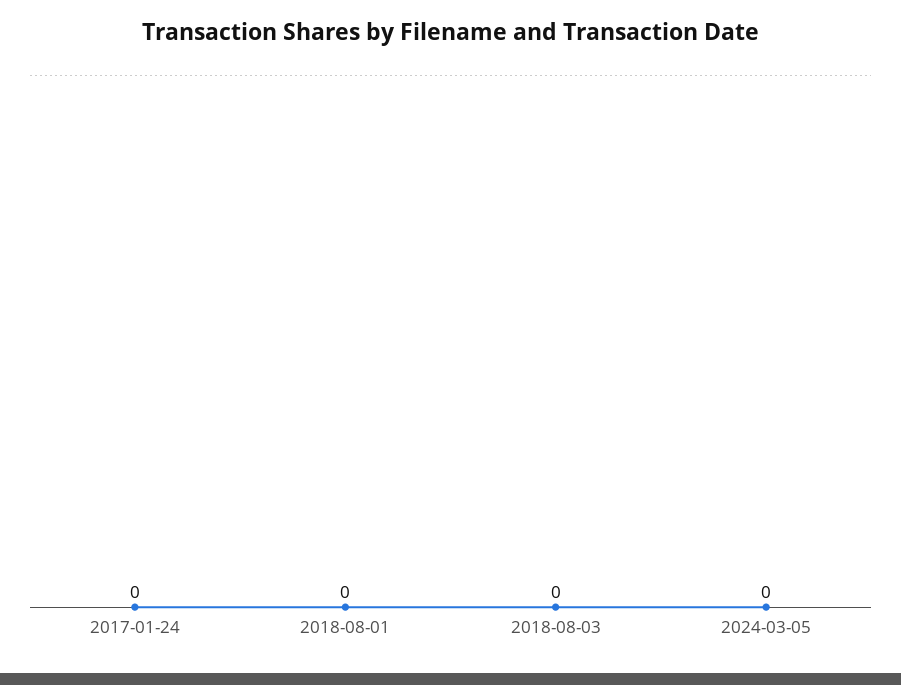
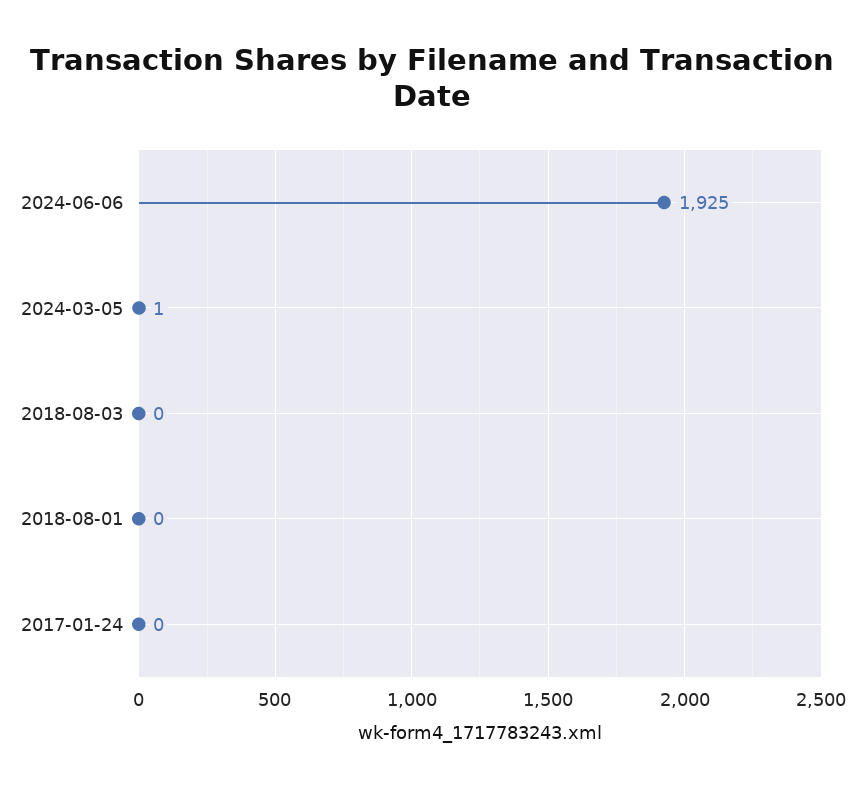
2024-03-05: 0 -> 1
2024-06-06: none -> 1925

